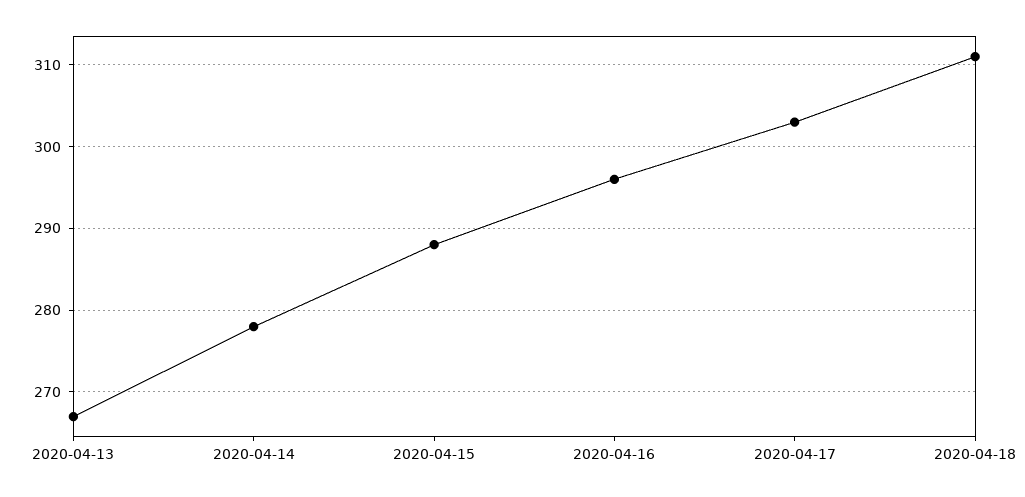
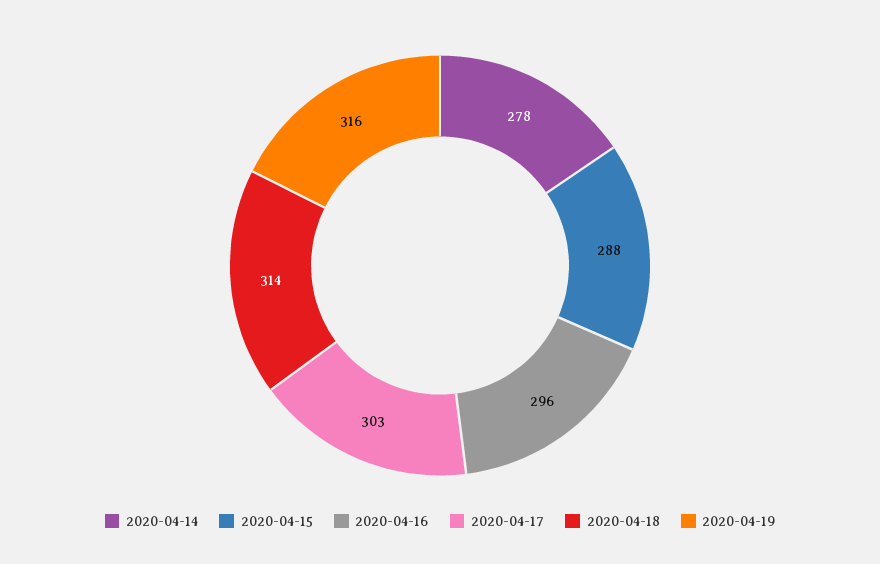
2020-04-13: 267 -> none
2020-04-18: 311 -> 314
2020-04-19: none -> 316

